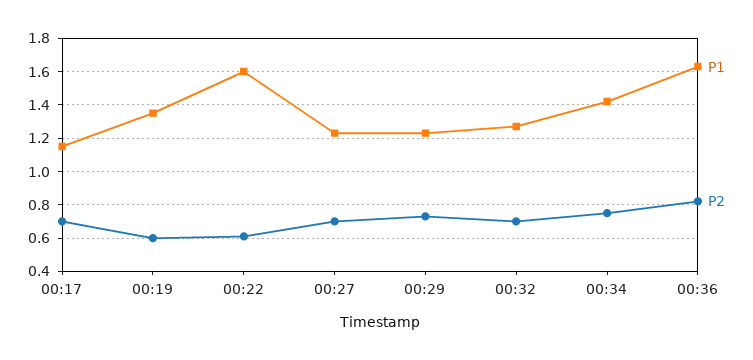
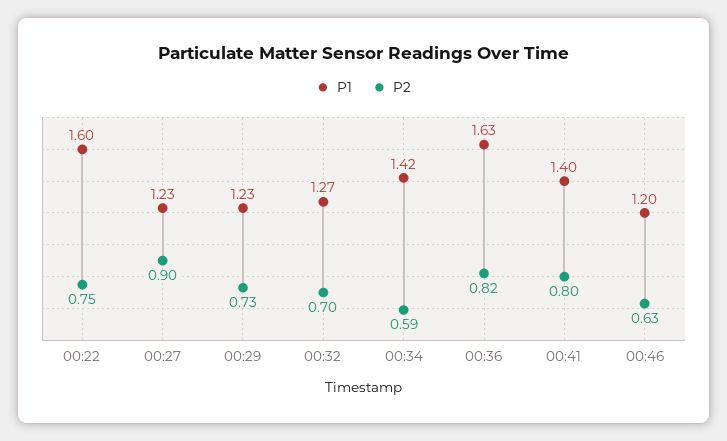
P1, 00:17: 1.15 -> none
P2, 00:17: 0.7 -> none
P1, 00:19: 1.35 -> none
P2, 00:19: 0.6 -> none
P2, 00:22: 0.6 -> 0.75
P2, 00:27: 0.7 -> 0.9
P2, 00:34: 0.75 -> 0.59
P1, 00:41: none -> 1.4
P2, 00:41: none -> 0.8
P1, 00:46: none -> 1.2
P2, 00:46: none -> 0.63

